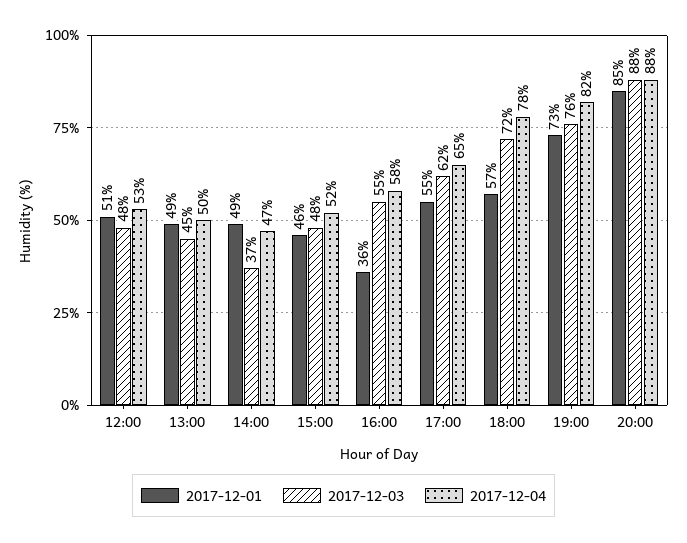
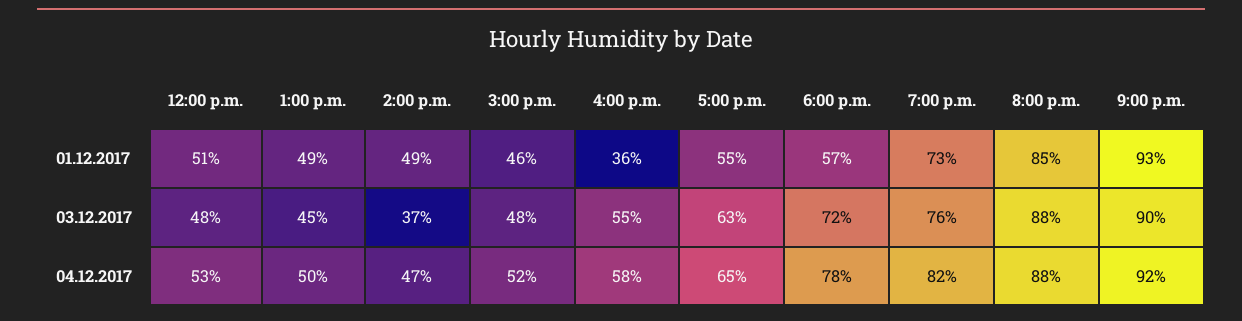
2017-12-03, 17:00: 62 -> 63
2017-12-01, 9:00 p.m.: none -> 93
2017-12-03, 9:00 p.m.: none -> 90
2017-12-04, 9:00 p.m.: none -> 92

